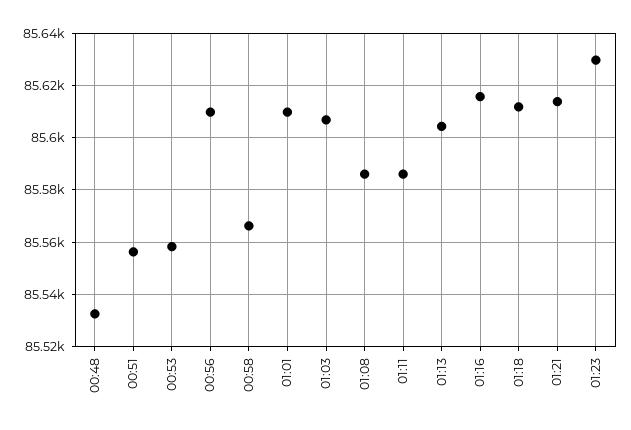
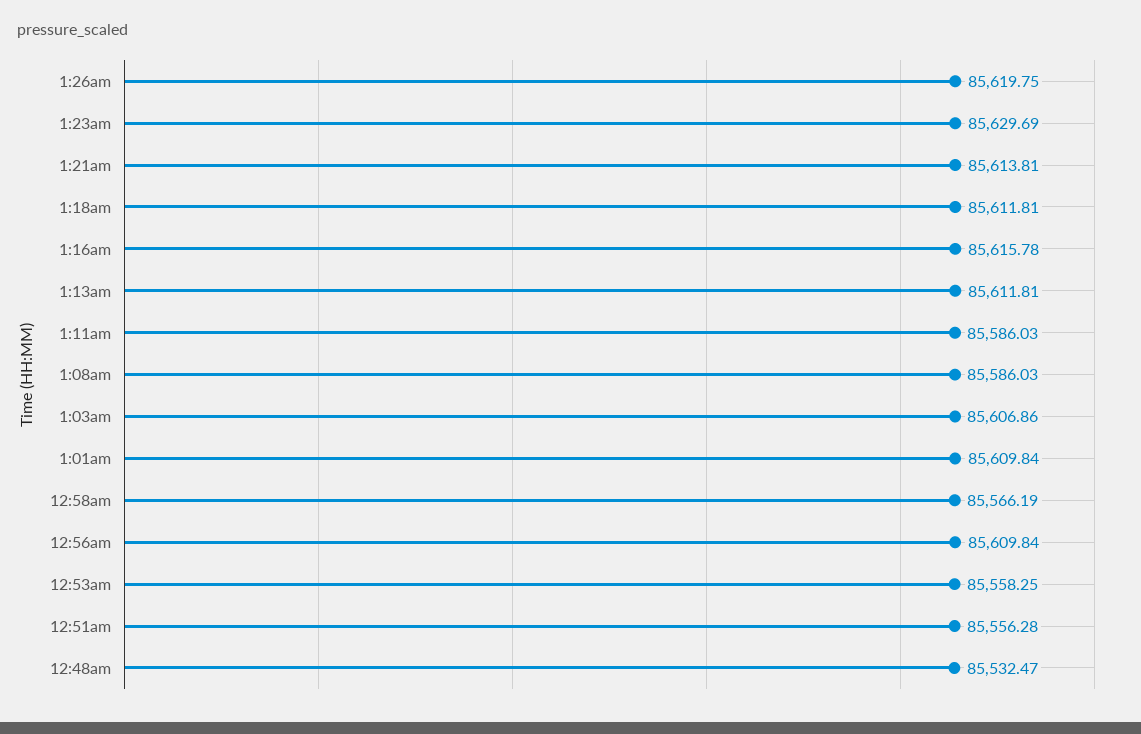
01:13: 85605 -> 85611.81
1:26am: none -> 85619.75

